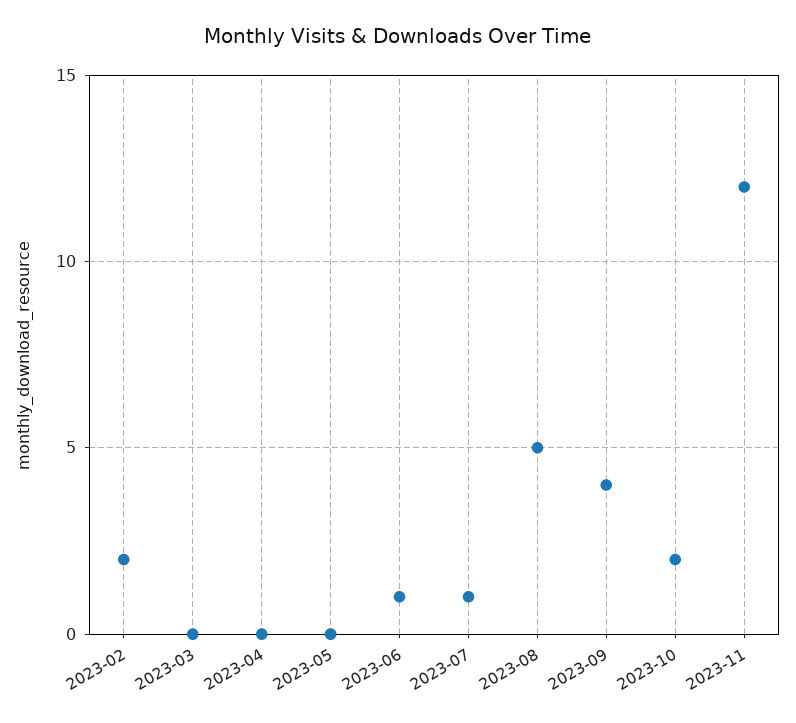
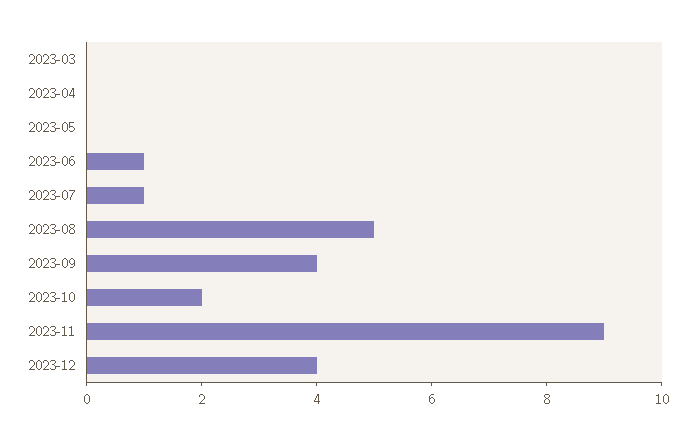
2023-02: 2 -> none
2023-11: 12 -> 9
2023-12: none -> 4

